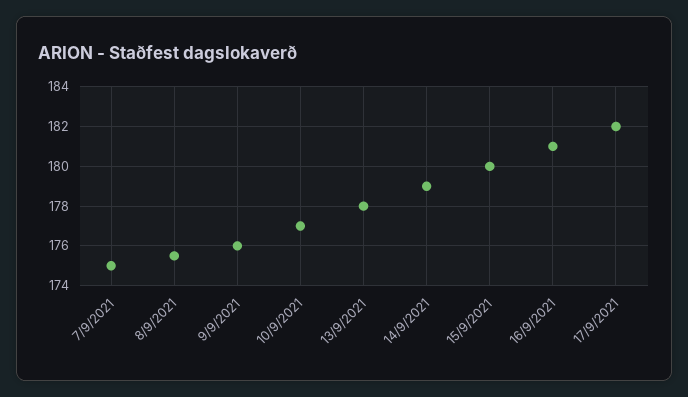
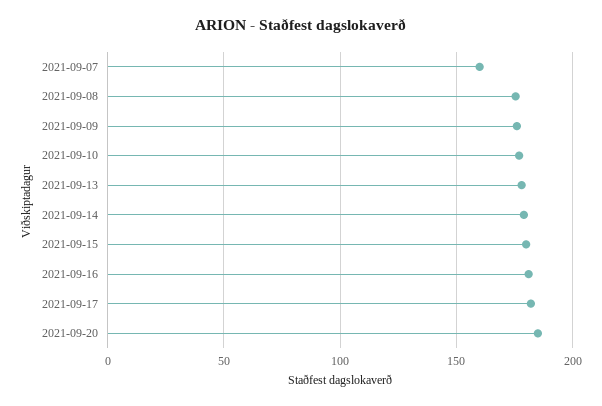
7/9/2021: 175 -> 160
2021-09-20: none -> 185

